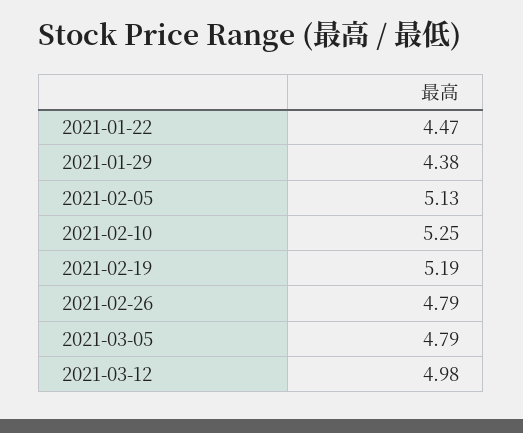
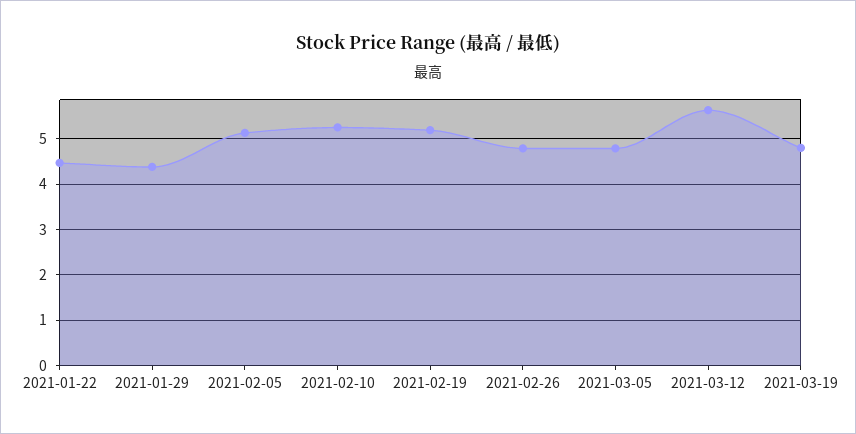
2021-03-12: 4.98 -> 5.6
2021-03-19: none -> 4.8

